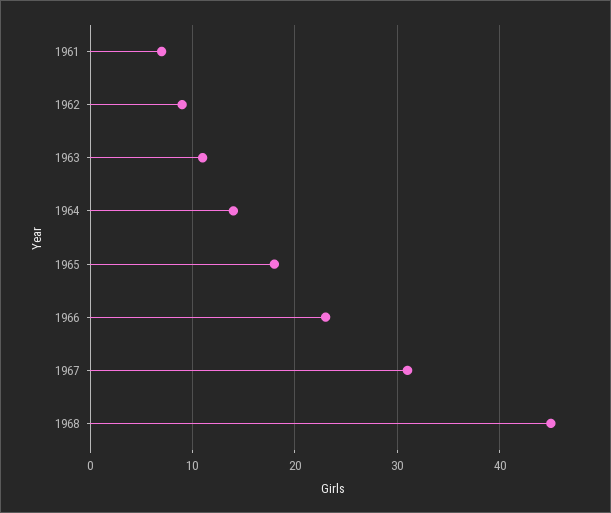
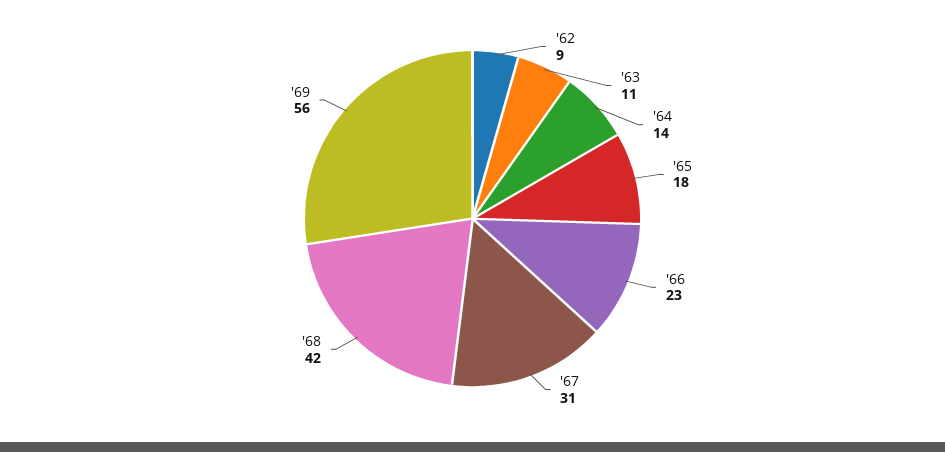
1961: 7 -> none
1968: 45 -> 42
'69: none -> 56

